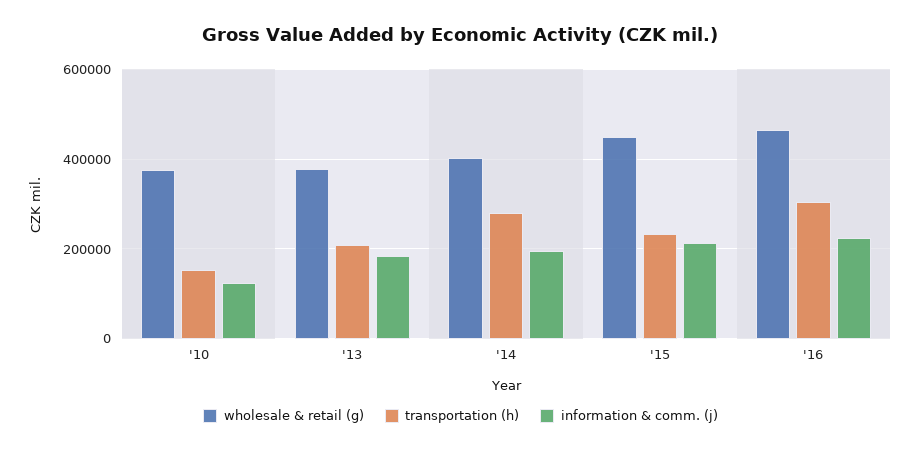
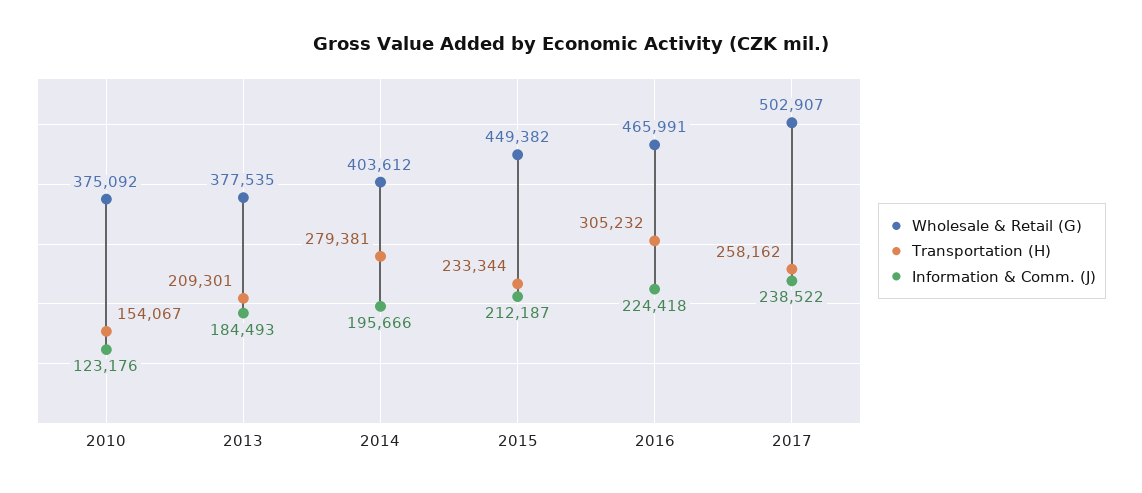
wholesale & retail (g), 2017: none -> 502907
transportation (h), 2017: none -> 258162
information & comm. (j), 2017: none -> 238522

